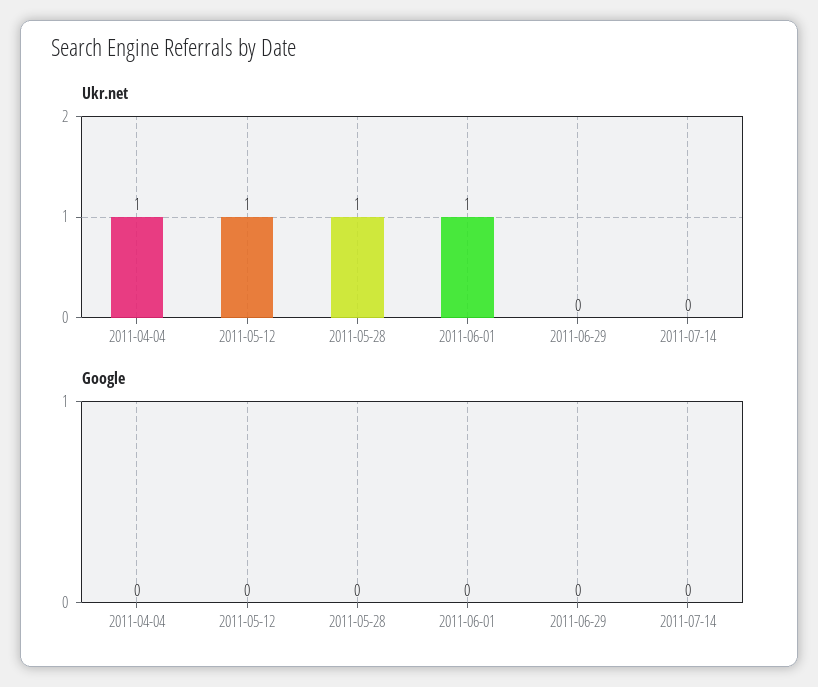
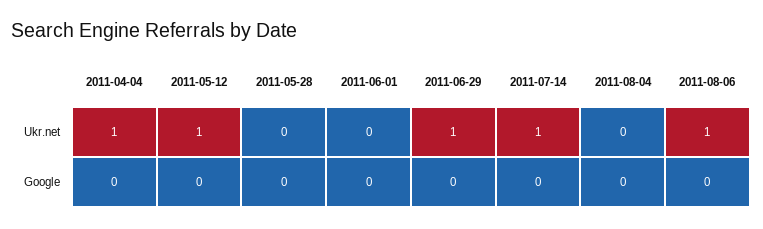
Ukr.net, 2011-05-28: 1 -> 0
Ukr.net, 2011-06-01: 1 -> 0
Ukr.net, 2011-06-29: 0 -> 1
Ukr.net, 2011-07-14: 0 -> 1
Ukr.net, 2011-08-04: none -> 0
Ukr.net, 2011-08-06: none -> 1
Google, 2011-08-04: none -> 0
Google, 2011-08-06: none -> 0

